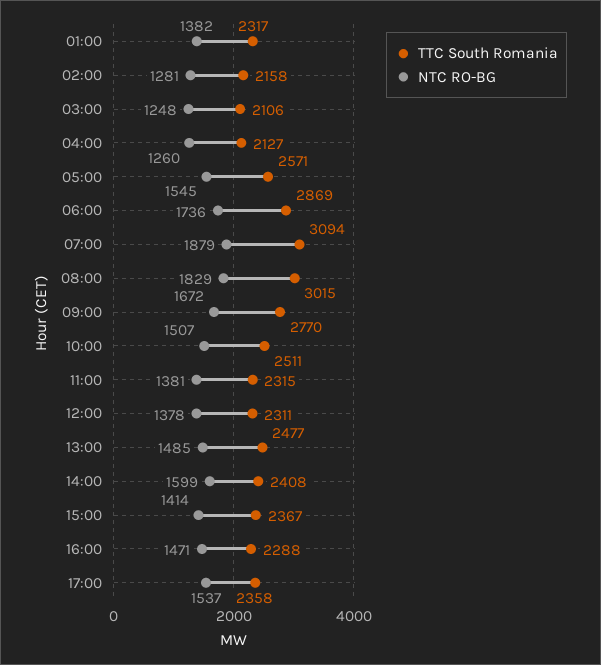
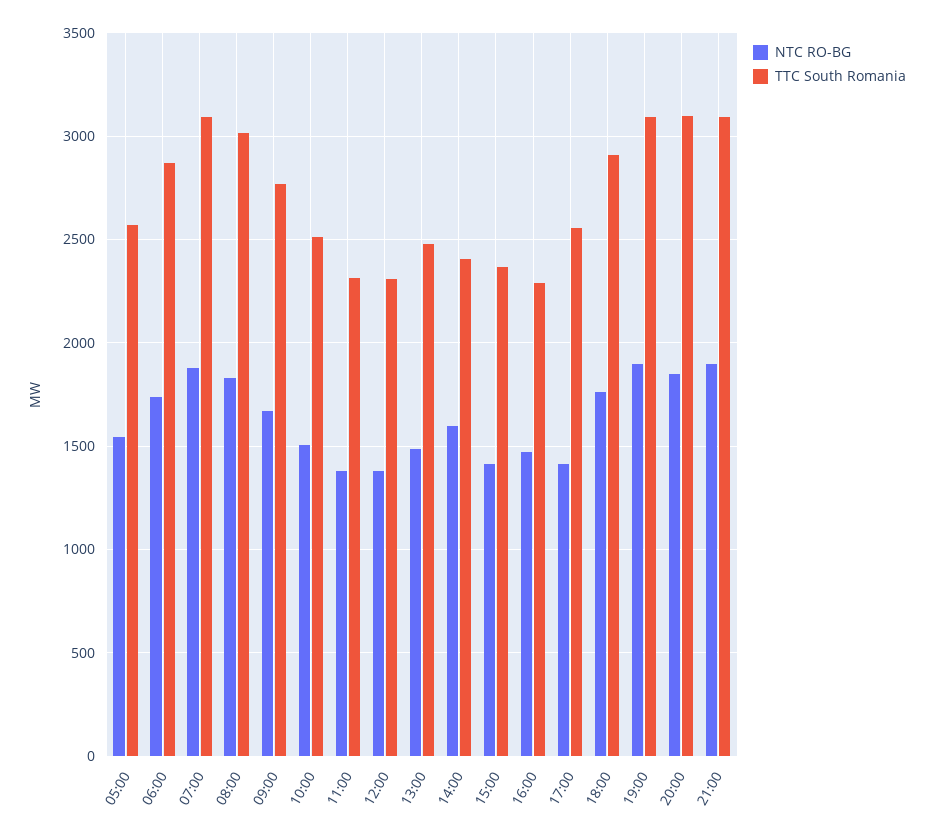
TTC South Romania, 01:00: 2317 -> none
NTC RO-BG, 01:00: 1382 -> none
TTC South Romania, 02:00: 2158 -> none
NTC RO-BG, 02:00: 1281 -> none
TTC South Romania, 03:00: 2106 -> none
NTC RO-BG, 03:00: 1248 -> none
TTC South Romania, 04:00: 2127 -> none
NTC RO-BG, 04:00: 1260 -> none
TTC South Romania, 17:00: 2358 -> 2550
NTC RO-BG, 17:00: 1537 -> 1400
NTC RO-BG, 18:00: none -> 1750
TTC South Romania, 18:00: none -> 2900
NTC RO-BG, 19:00: none -> 1900
TTC South Romania, 19:00: none -> 3100
NTC RO-BG, 20:00: none -> 1850
TTC South Romania, 20:00: none -> 3100
NTC RO-BG, 21:00: none -> 1900
TTC South Romania, 21:00: none -> 3100

